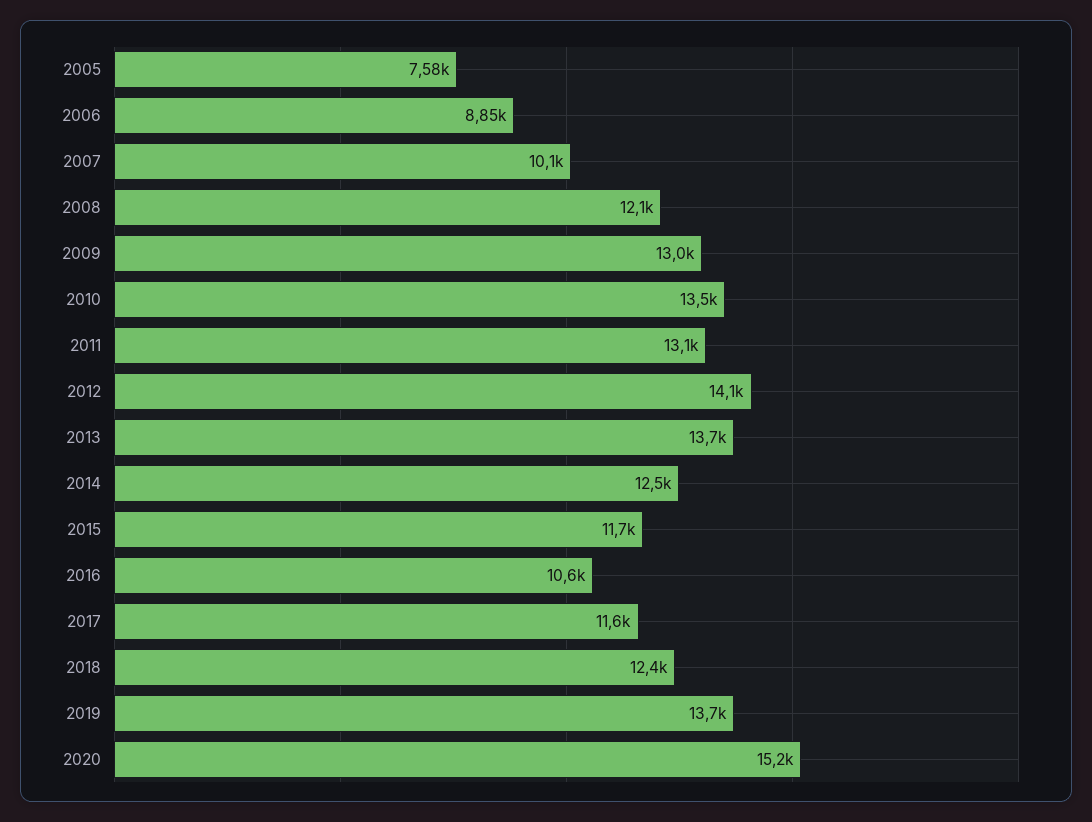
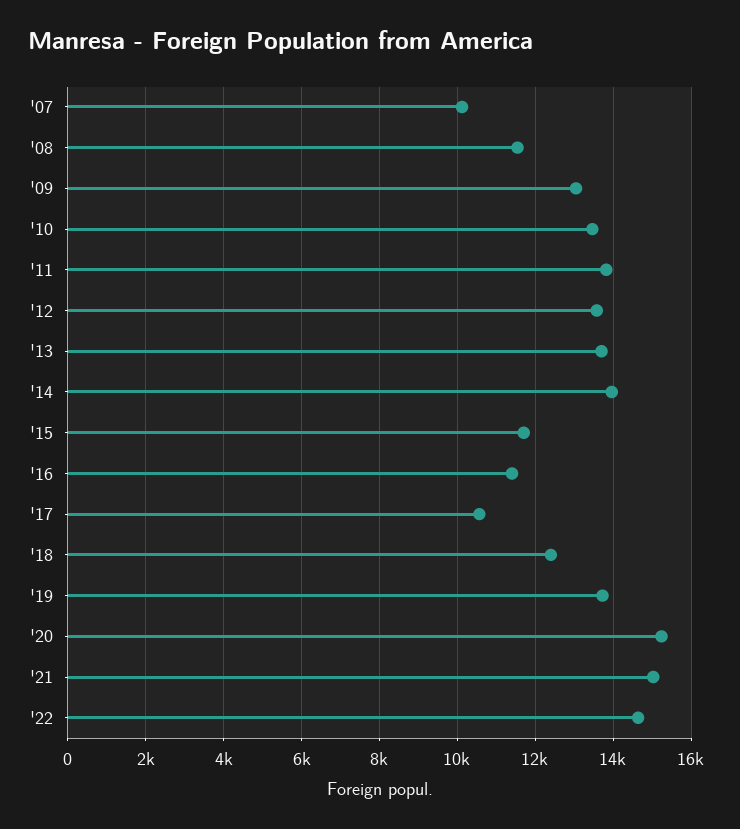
2005: 7580 -> none
2006: 8850 -> none
2008: 12100 -> 11600
2011: 13100 -> 13800
2012: 14100 -> 13600
2014: 12500 -> 14000
2016: 10600 -> 11400
2017: 11600 -> 10600
'21: none -> 15000
'22: none -> 14600

